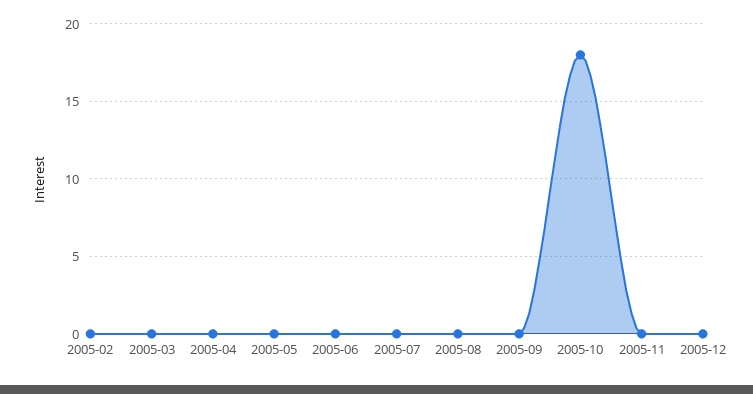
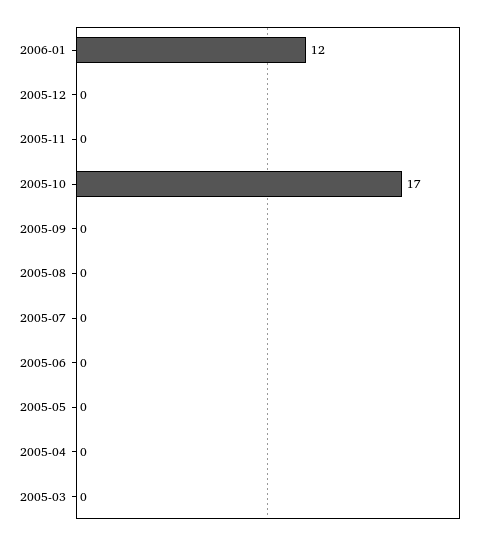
2005-02: 0 -> none
2005-10: 18 -> 17
2006-01: none -> 12

